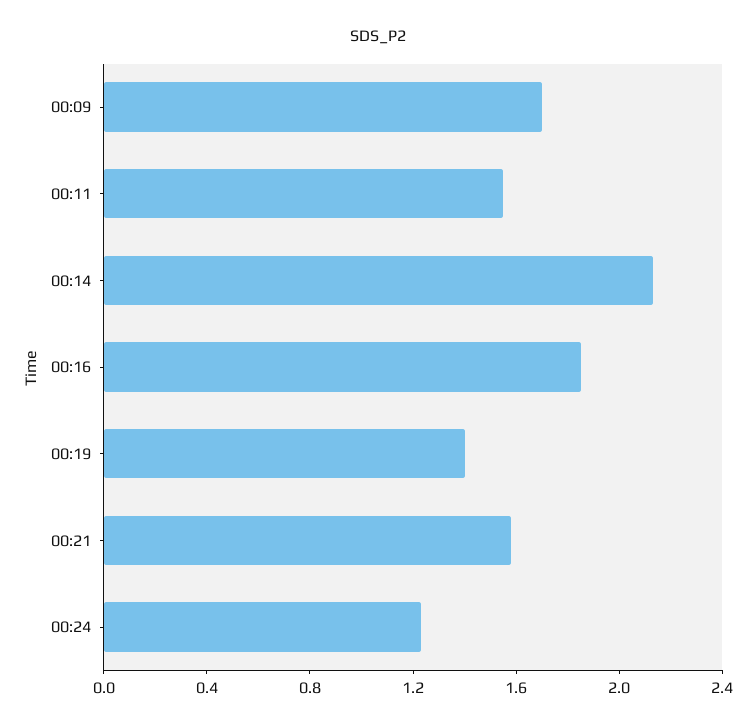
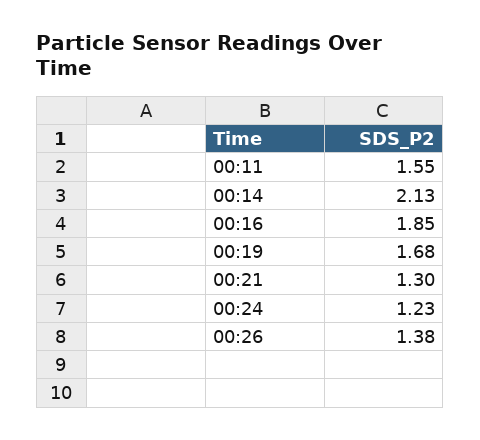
00:09: 1.7 -> none
00:19: 1.4 -> 1.68
00:21: 1.6 -> 1.3
00:26: none -> 1.38

